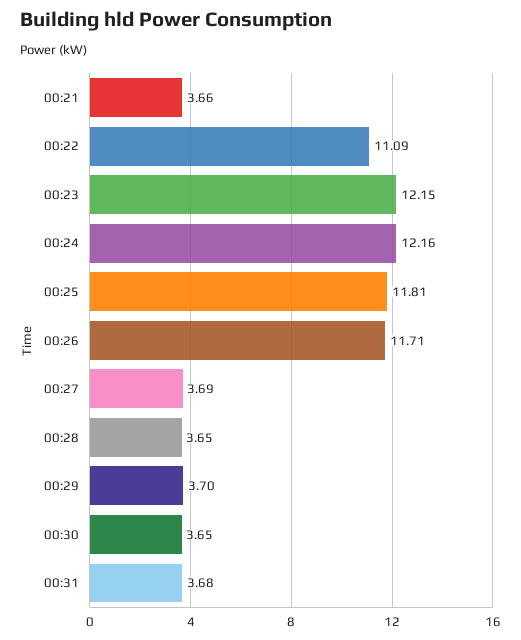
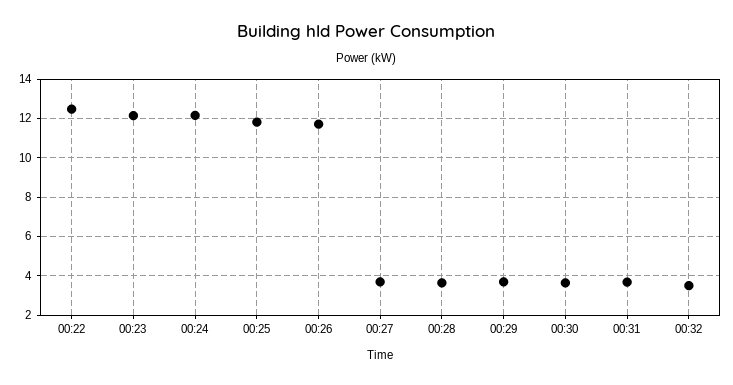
00:21: 3.66 -> none
00:22: 11.09 -> 12.5
00:32: none -> 3.5

